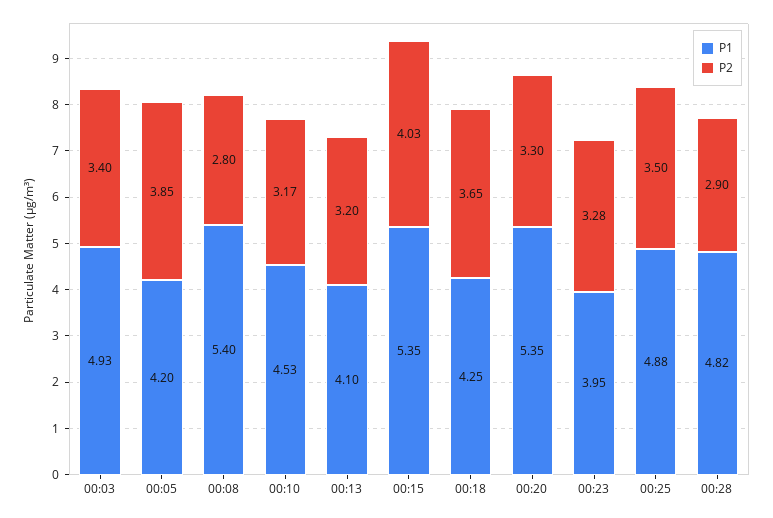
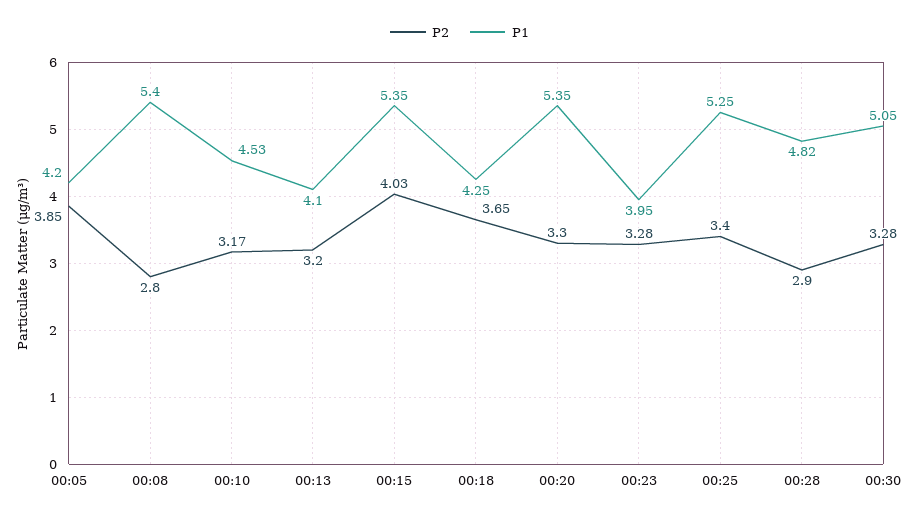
P1, 00:03: 4.93 -> none
P2, 00:03: 3.4 -> none
P1, 00:25: 4.88 -> 5.25
P2, 00:25: 3.5 -> 3.4
P2, 00:30: none -> 3.28
P1, 00:30: none -> 5.05

